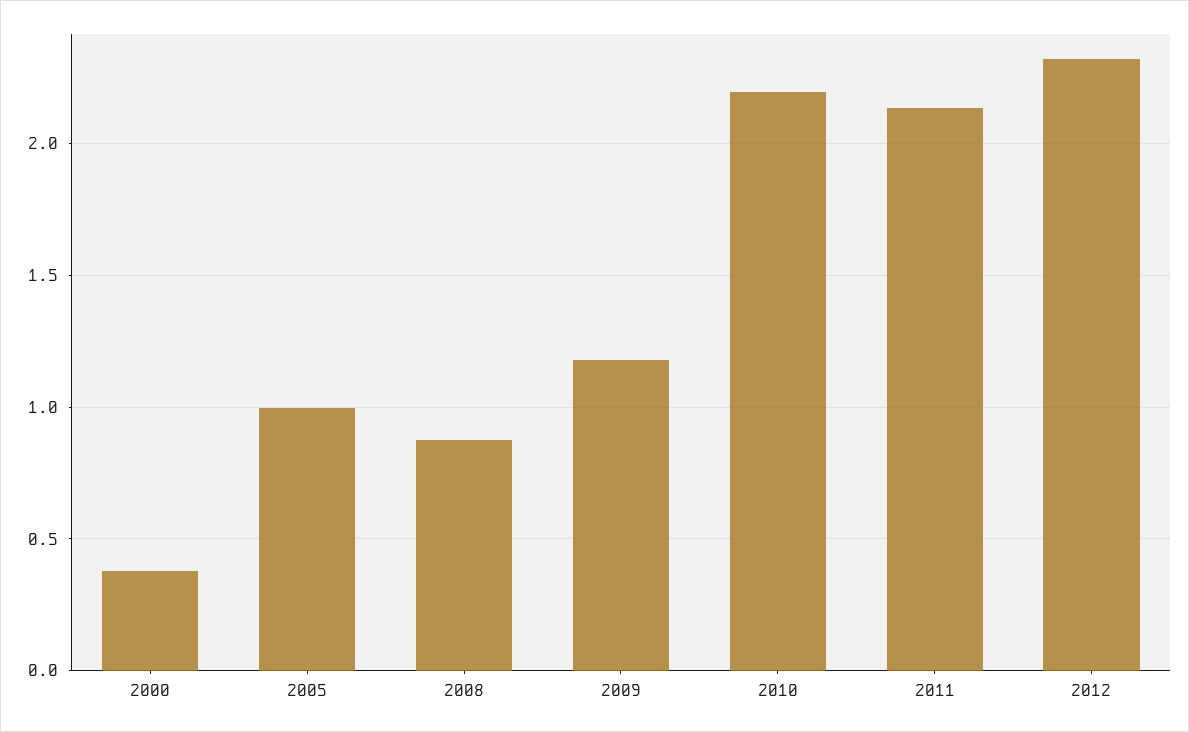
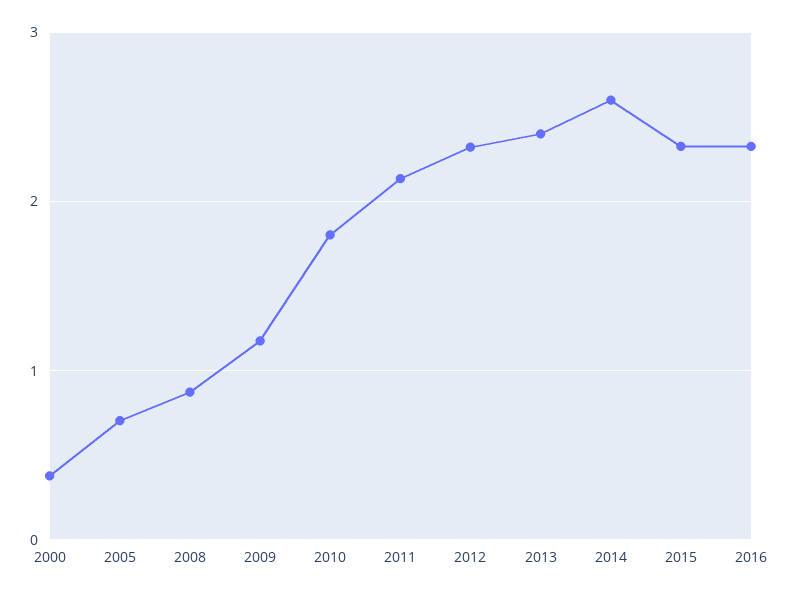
2005: 1 -> 0.7
2010: 2.2 -> 1.8
2013: none -> 2.4
2014: none -> 2.6
2015: none -> 2.3
2016: none -> 2.3

